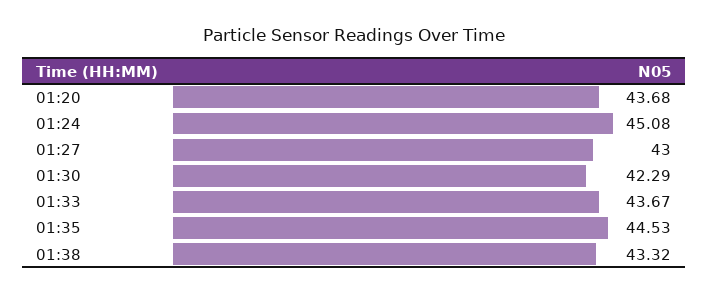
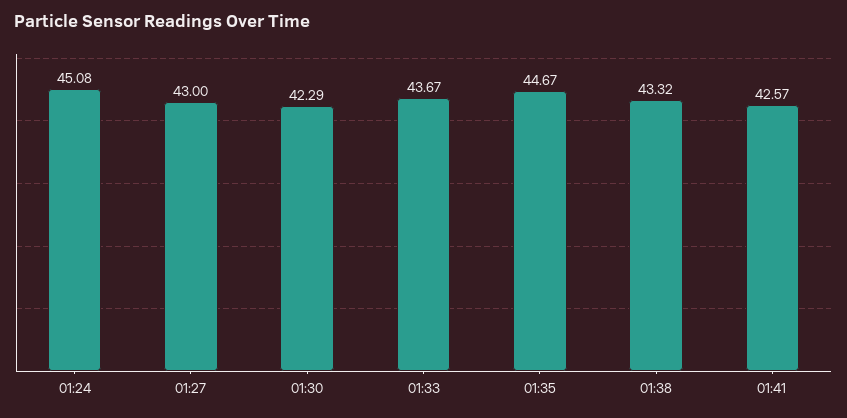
01:20: 43.68 -> none
01:35: 44.53 -> 44.67
01:41: none -> 42.57

